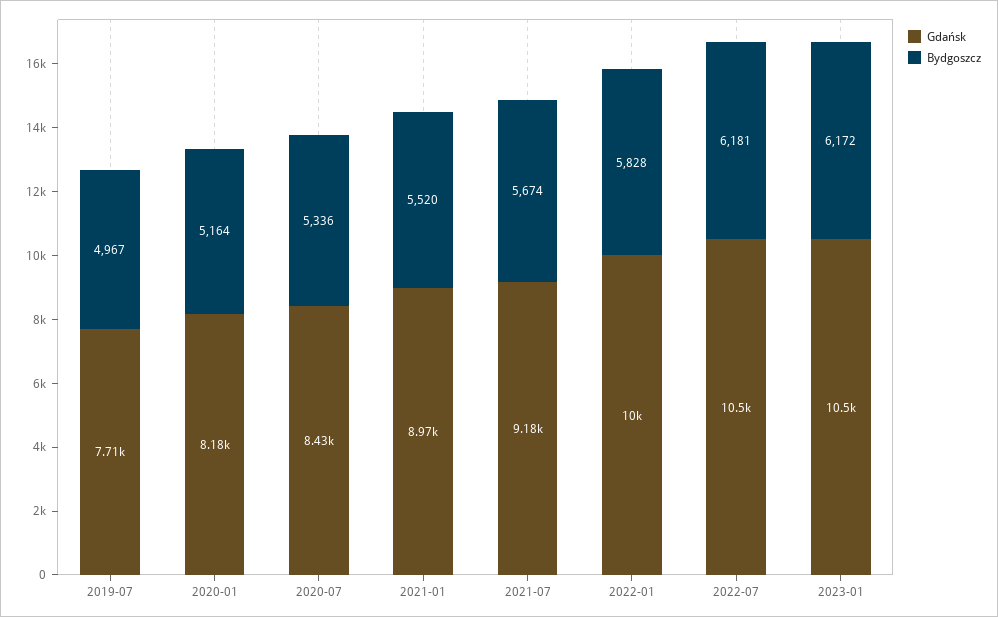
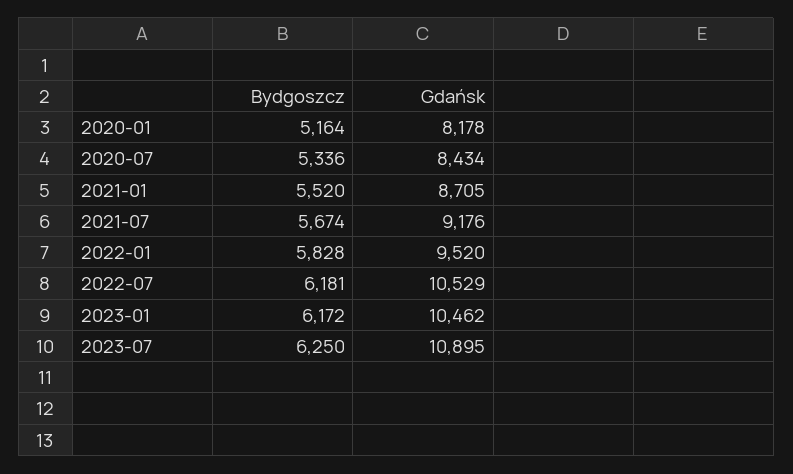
Gdańsk, 2019-07: 7710 -> none
Bydgoszcz, 2019-07: 4967 -> none
Gdańsk, 2021-01: 8970 -> 8705
Gdańsk, 2022-01: 10000 -> 9520
Bydgoszcz, 2023-07: none -> 6250
Gdańsk, 2023-07: none -> 10895

